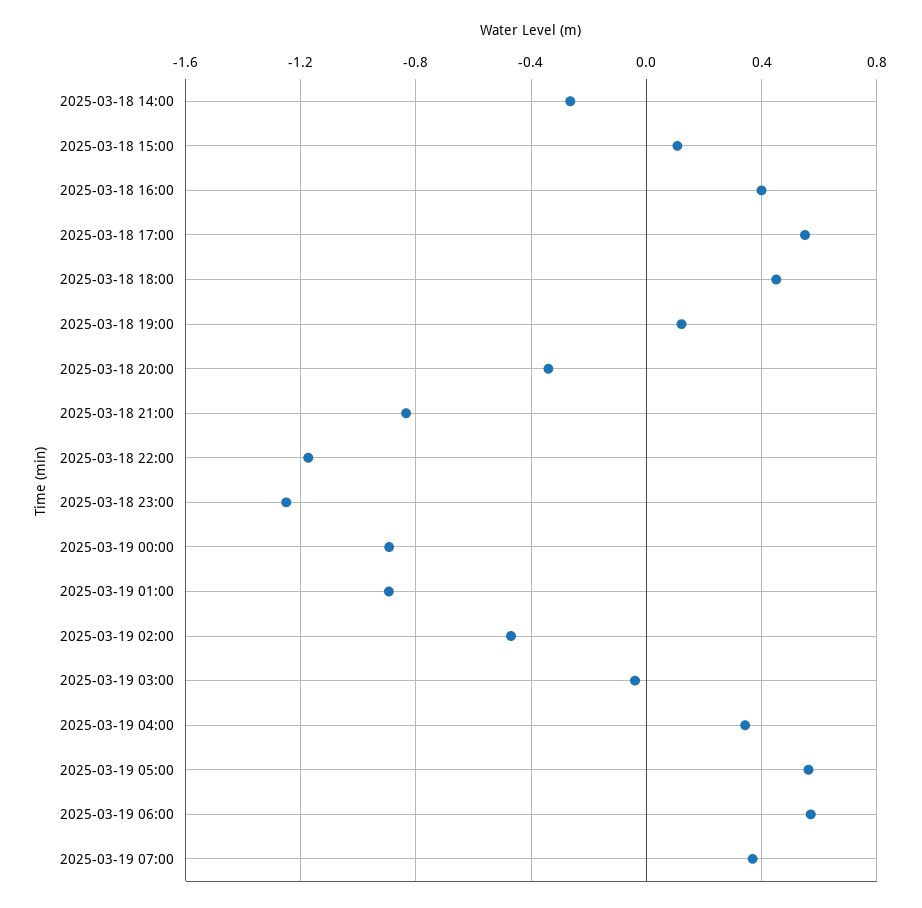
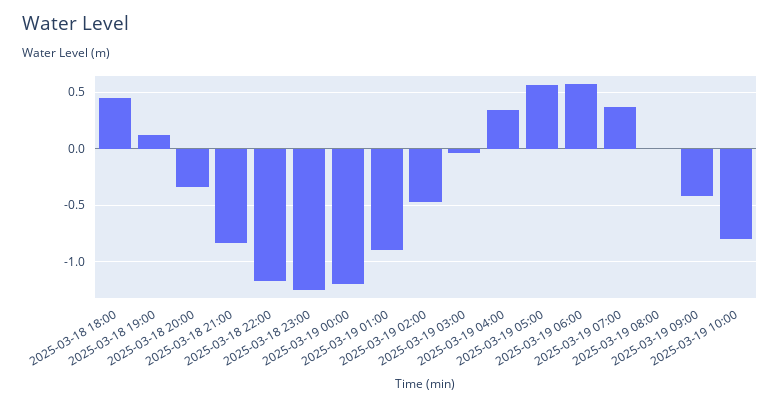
2025-03-18 14:00: -0.25 -> none
2025-03-18 15:00: 0.1 -> none
2025-03-18 16:00: 0.4 -> none
2025-03-18 17:00: 0.55 -> none
2025-03-19 00:00: -0.9 -> -1.2
2025-03-19 08:00: none -> 0
2025-03-19 09:00: none -> -0.4
2025-03-19 10:00: none -> -0.8

